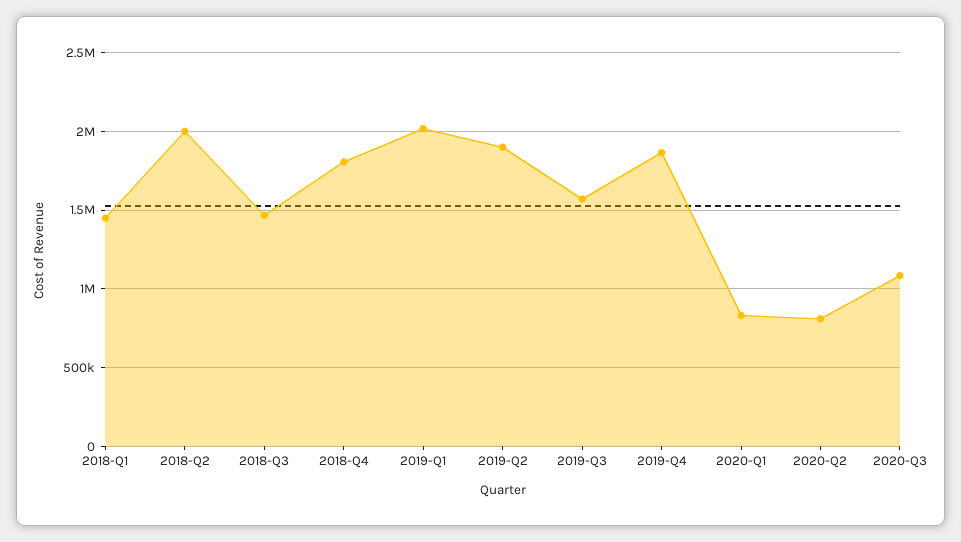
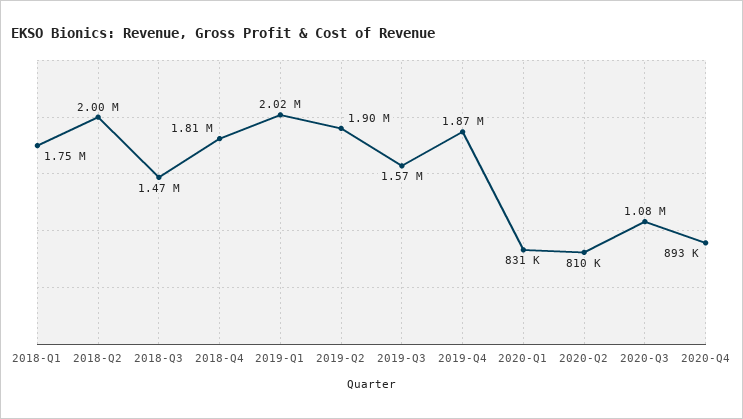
2018-Q1: 1450000 -> 1750000
2020-Q4: none -> 893000

